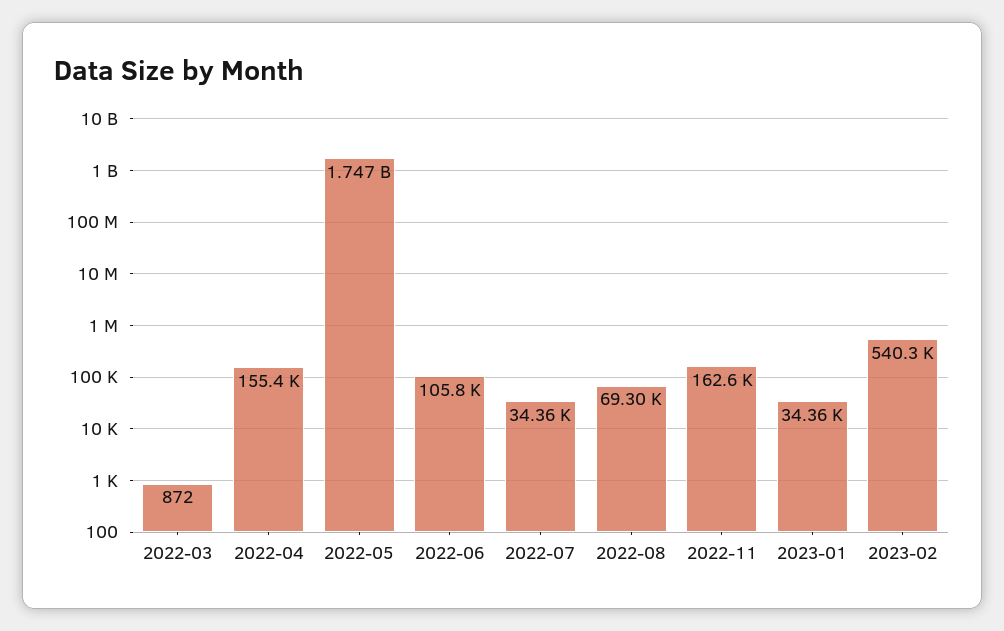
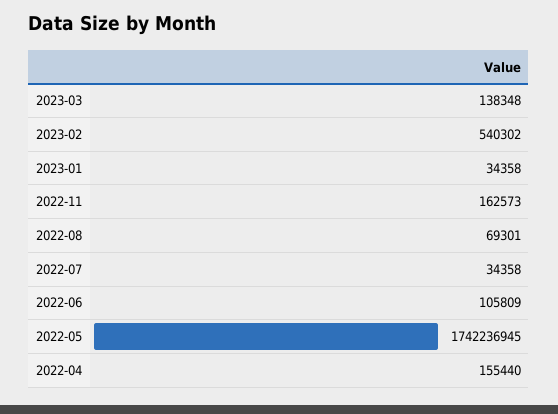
2022-03: 872 -> none
2022-05: 1747000000 -> 1742236945
2023-03: none -> 138348

